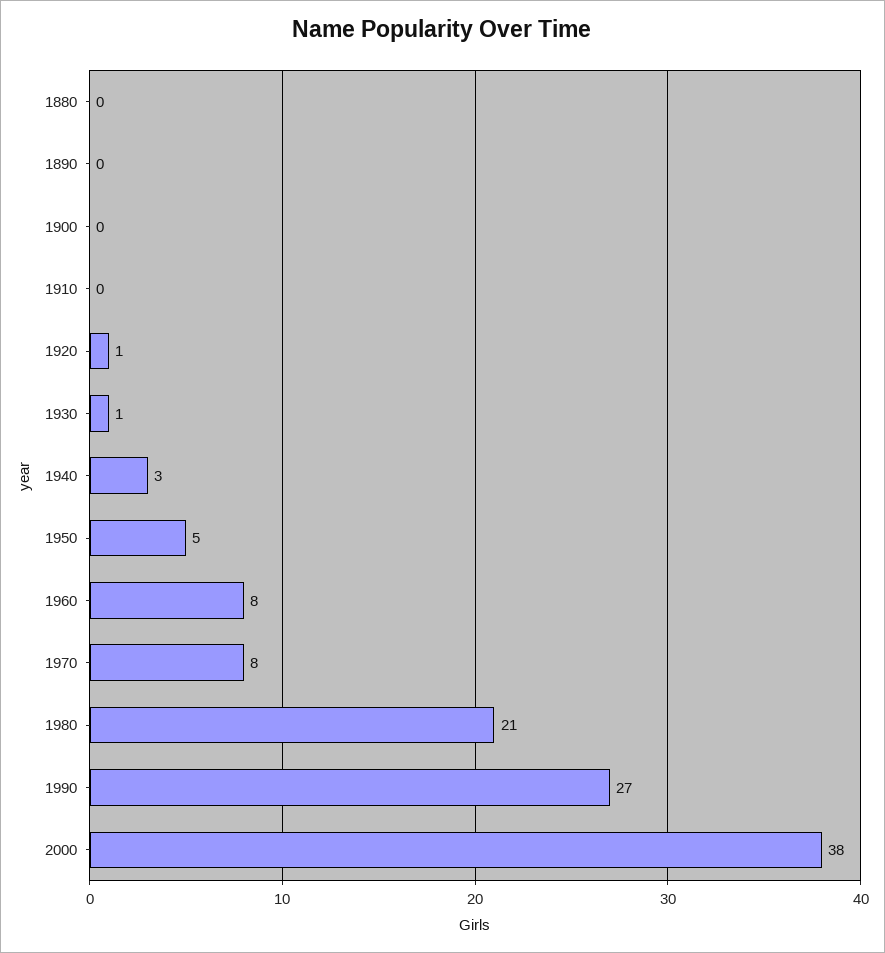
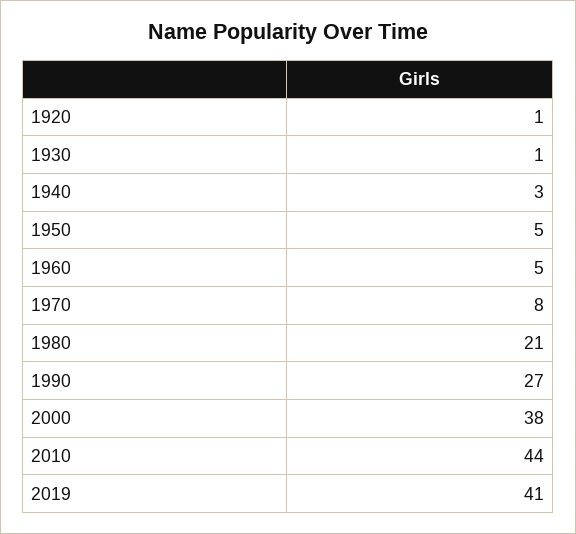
1880: 0 -> none
1890: 0 -> none
1900: 0 -> none
1910: 0 -> none
1960: 8 -> 5
2010: none -> 44
2019: none -> 41

